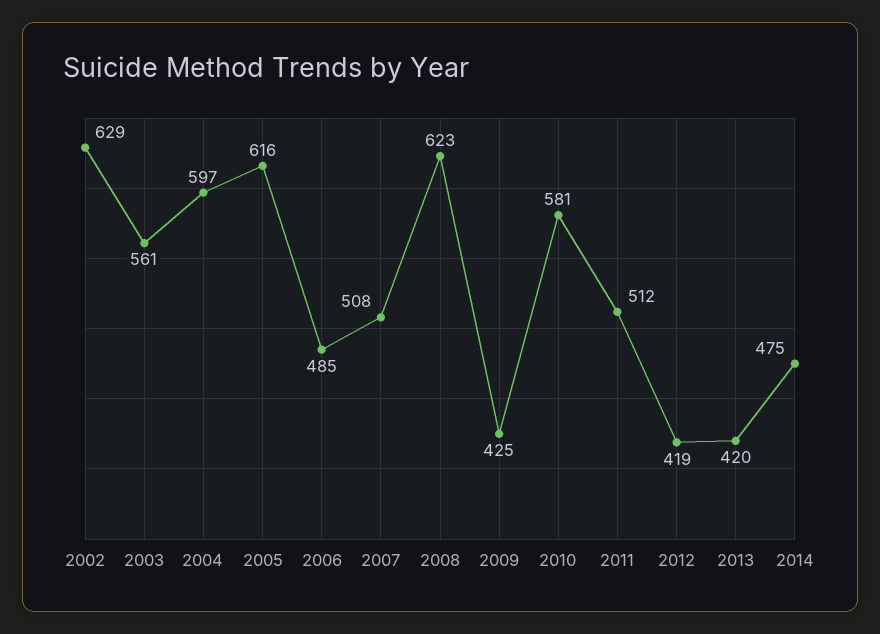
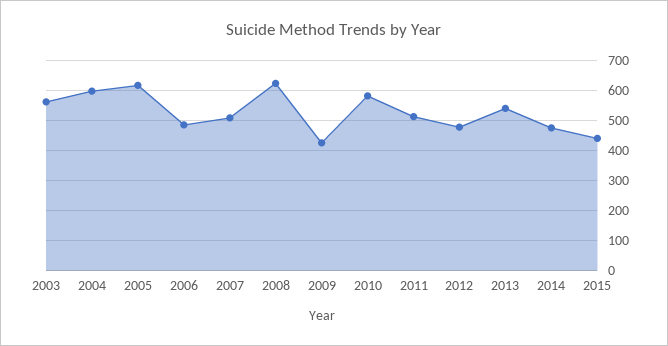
2002: 629 -> none
2012: 419 -> 480
2013: 420 -> 540
2015: none -> 440

